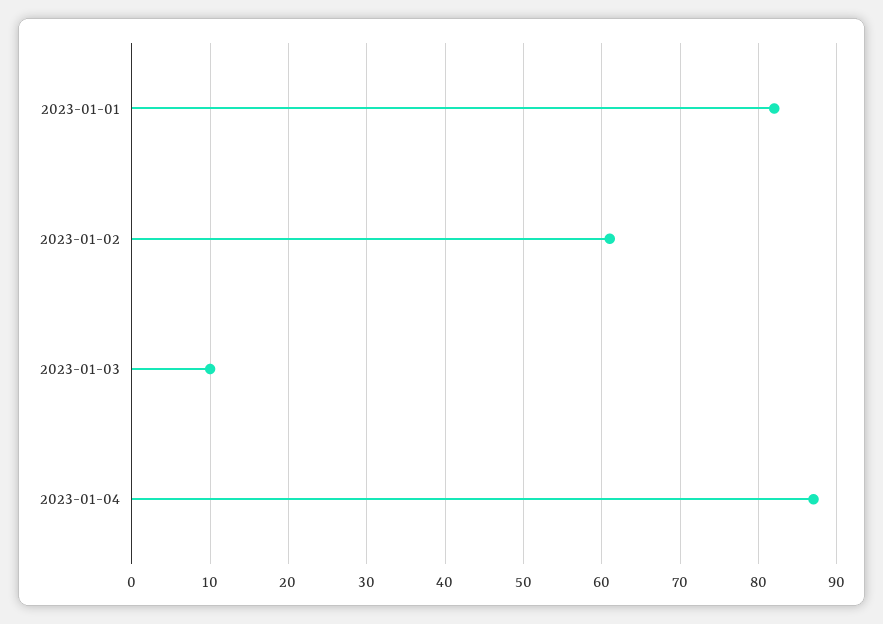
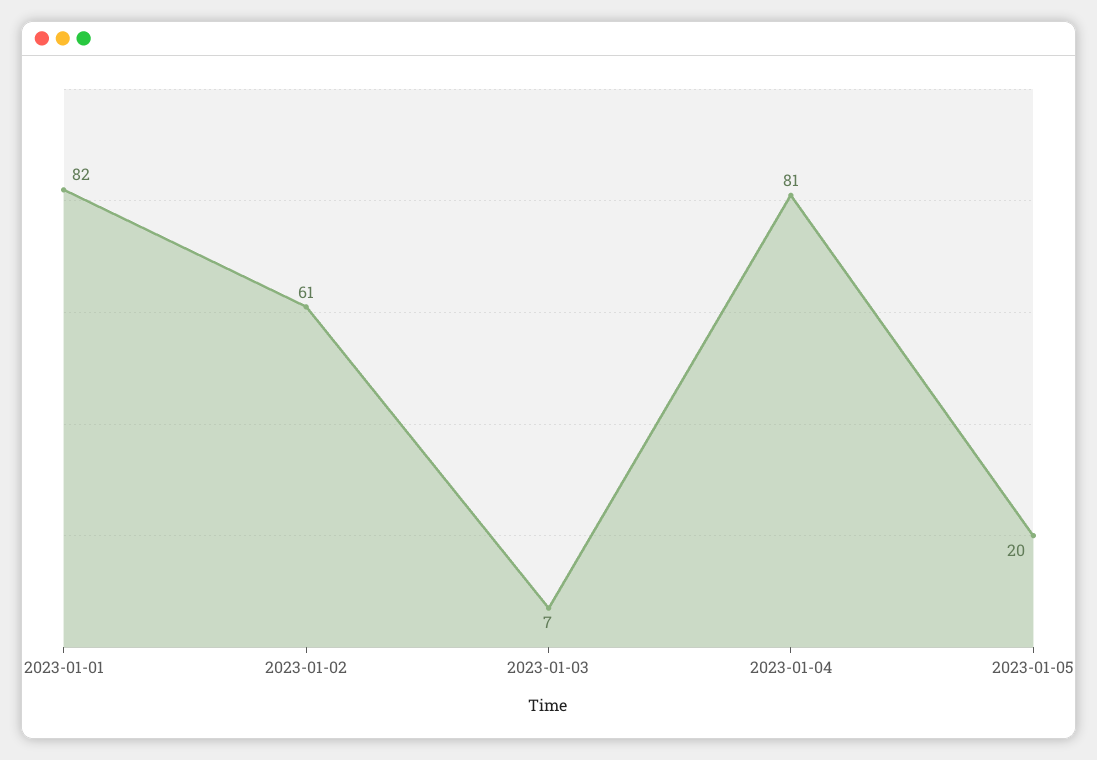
2023-01-03: 10 -> 7
2023-01-04: 87 -> 81
2023-01-05: none -> 20

